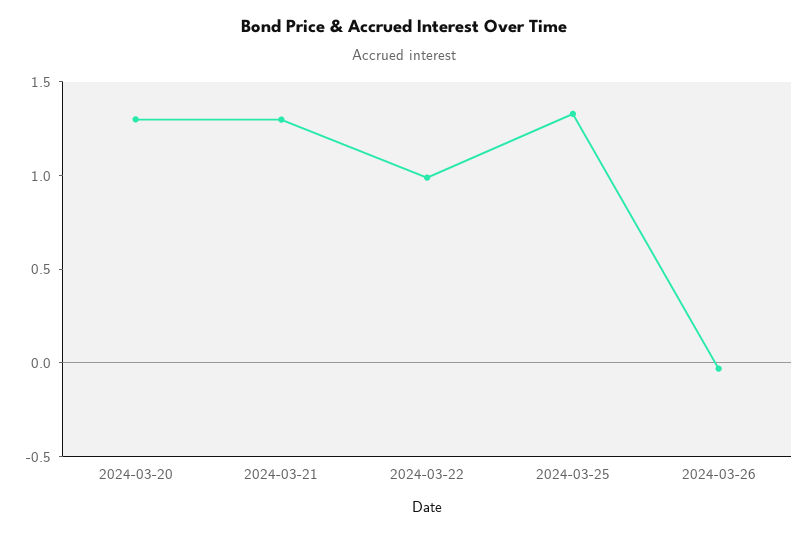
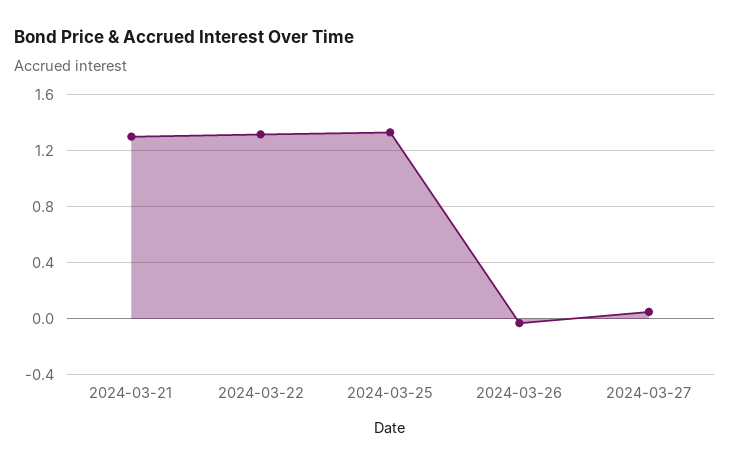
2024-03-20: 1.3 -> none
2024-03-22: 1 -> 1.3
2024-03-27: none -> 0.05

